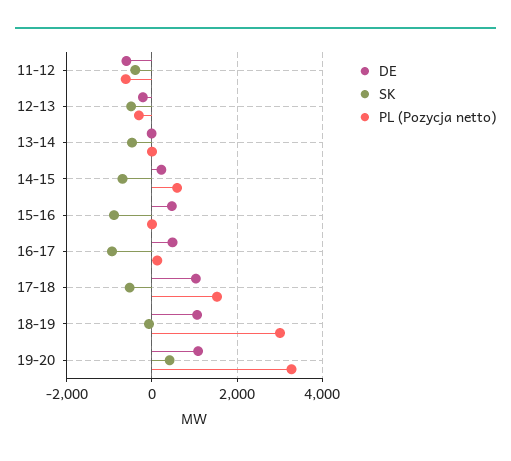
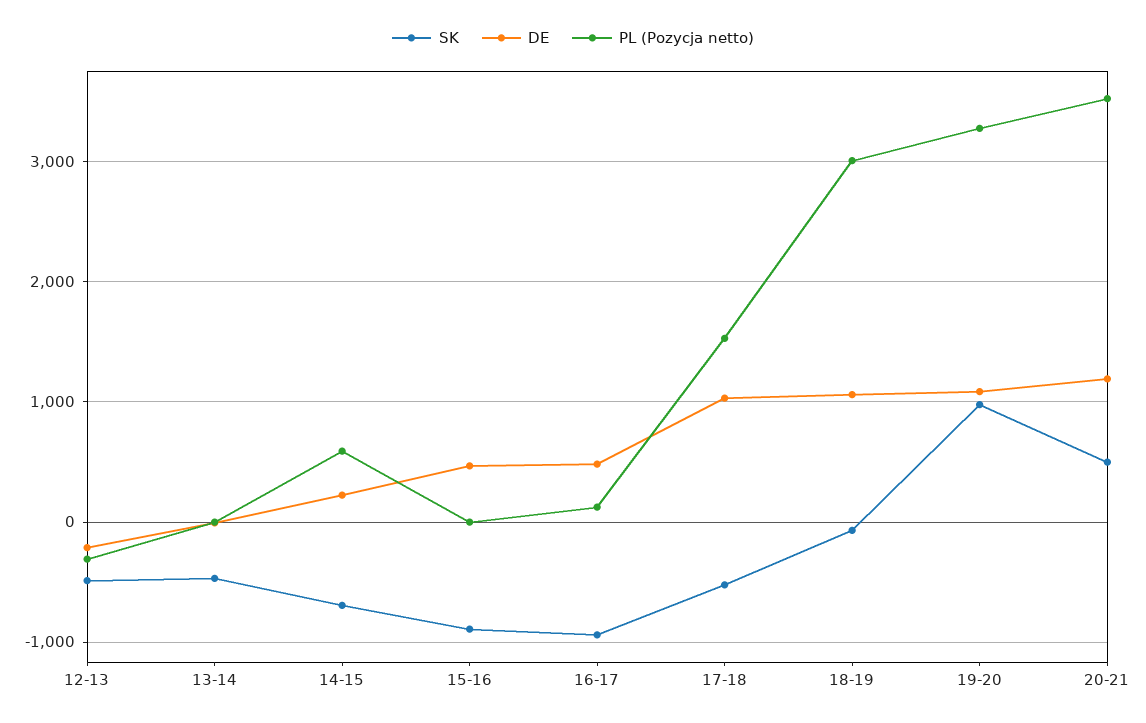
DE, 11-12: -600 -> none
SK, 11-12: -400 -> none
PL (Pozycja netto), 11-12: -600 -> none
SK, 19-20: 400 -> 1000
SK, 20-21: none -> 500
DE, 20-21: none -> 1200
PL (Pozycja netto), 20-21: none -> 3500

